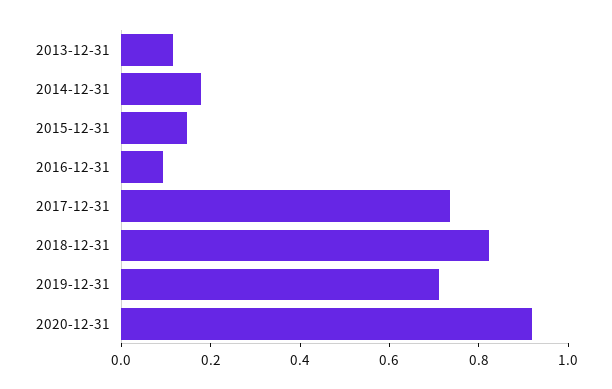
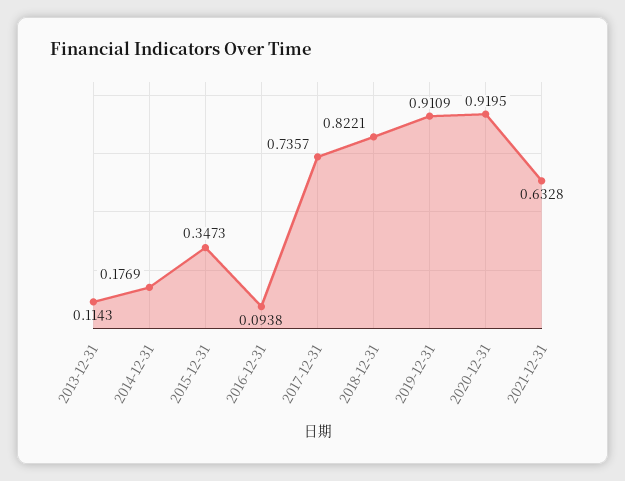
2015-12-31: 0.15 -> 0.3473
2019-12-31: 0.7 -> 0.9109
2021-12-31: none -> 0.6328

